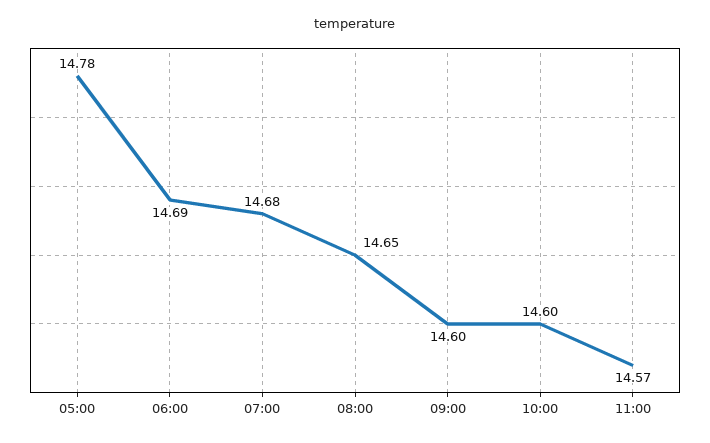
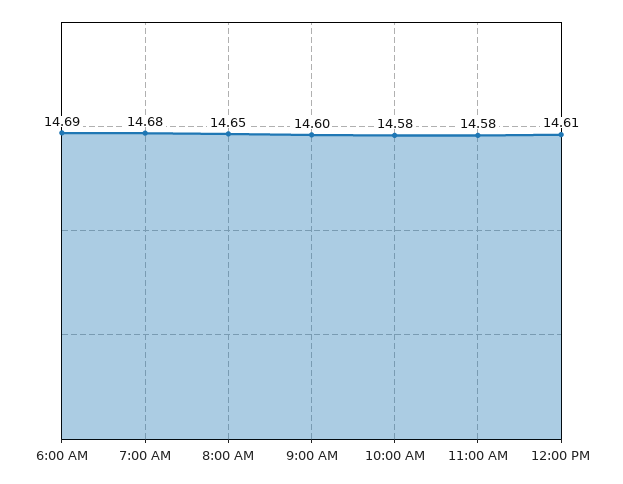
05:00: 14.78 -> none
10:00: 14.6 -> 14.58
11:00: 14.57 -> 14.58
12:00 PM: none -> 14.61

